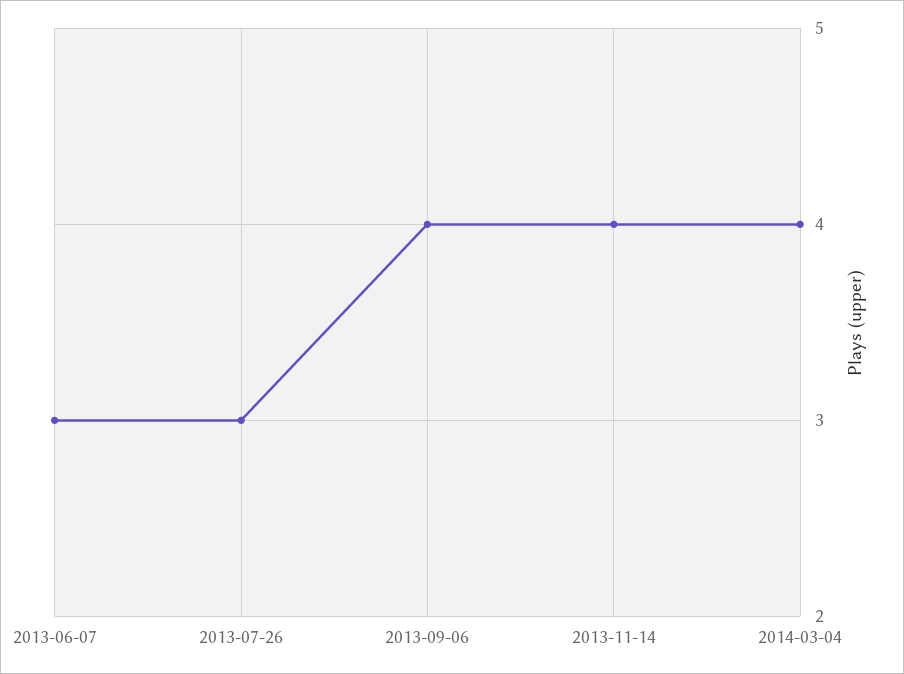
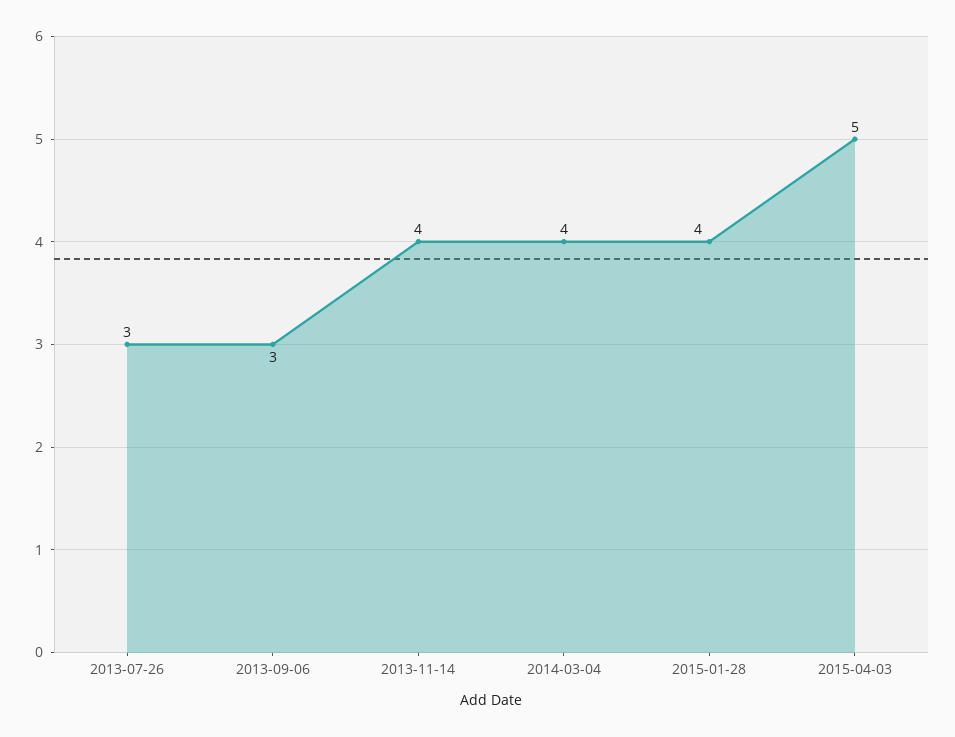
2013-06-07: 3 -> none
2013-09-06: 4 -> 3
2015-01-28: none -> 4
2015-04-03: none -> 5

